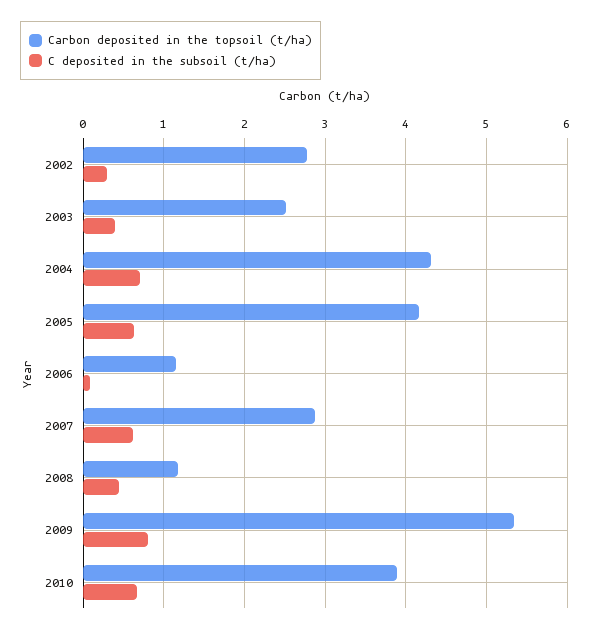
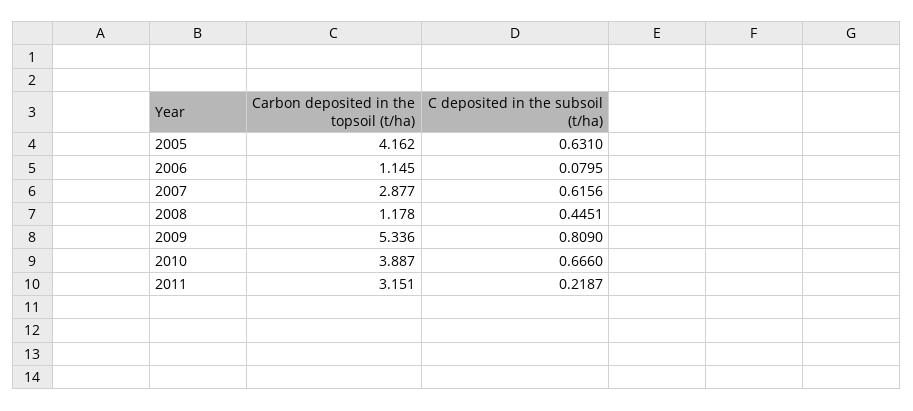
Carbon deposited in the topsoil (t/ha), 2002: 2.8 -> none
C deposited in the subsoil (t/ha), 2002: 0.3 -> none
Carbon deposited in the topsoil (t/ha), 2003: 2.5 -> none
C deposited in the subsoil (t/ha), 2003: 0.4 -> none
Carbon deposited in the topsoil (t/ha), 2004: 4.3 -> none
C deposited in the subsoil (t/ha), 2004: 0.7 -> none
Carbon deposited in the topsoil (t/ha), 2011: none -> 3.151
C deposited in the subsoil (t/ha), 2011: none -> 0.2187

